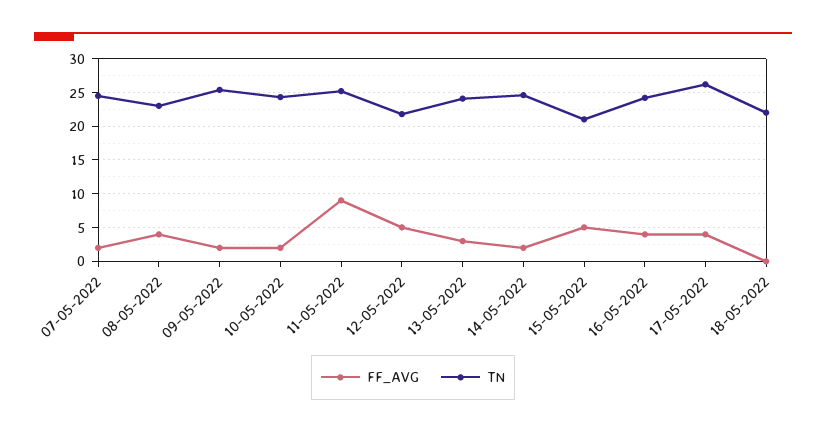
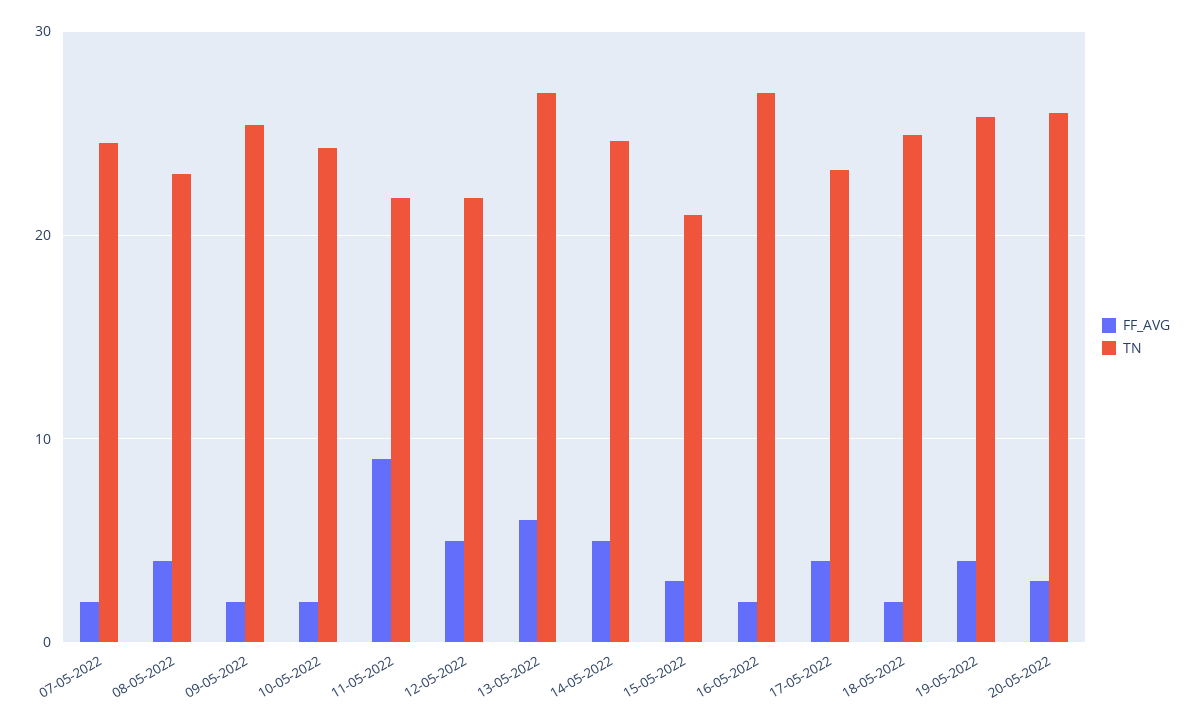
TN, 11-05-2022: 25 -> 22
FF_AVG, 13-05-2022: 3 -> 6
TN, 13-05-2022: 24 -> 27
FF_AVG, 14-05-2022: 2 -> 5
FF_AVG, 15-05-2022: 5 -> 3
FF_AVG, 16-05-2022: 4 -> 2
TN, 16-05-2022: 24 -> 27
TN, 17-05-2022: 26 -> 23
FF_AVG, 18-05-2022: 0 -> 2
TN, 18-05-2022: 22 -> 25
FF_AVG, 19-05-2022: none -> 4
TN, 19-05-2022: none -> 26
FF_AVG, 20-05-2022: none -> 3
TN, 20-05-2022: none -> 26

